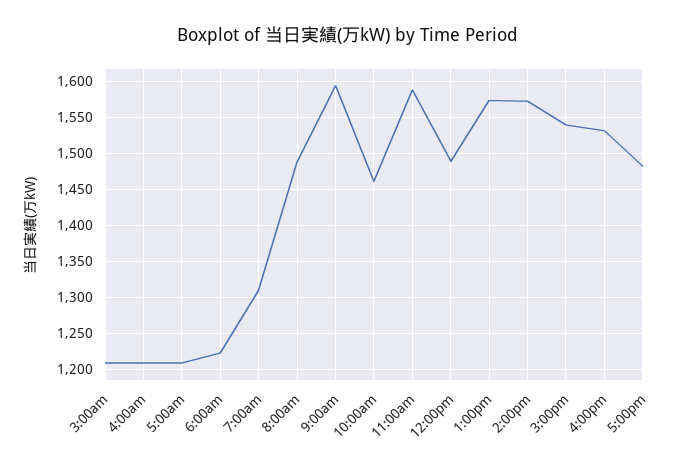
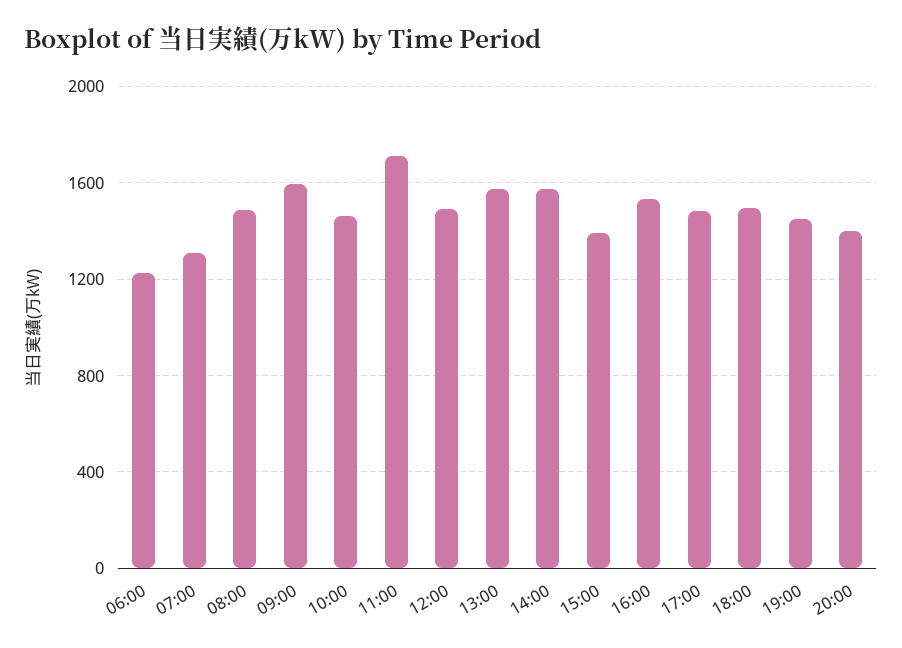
3:00am: 1210 -> none
4:00am: 1210 -> none
5:00am: 1210 -> none
11:00am: 1590 -> 1700
3:00pm: 1540 -> 1400
18:00: none -> 1500
19:00: none -> 1450
20:00: none -> 1400

